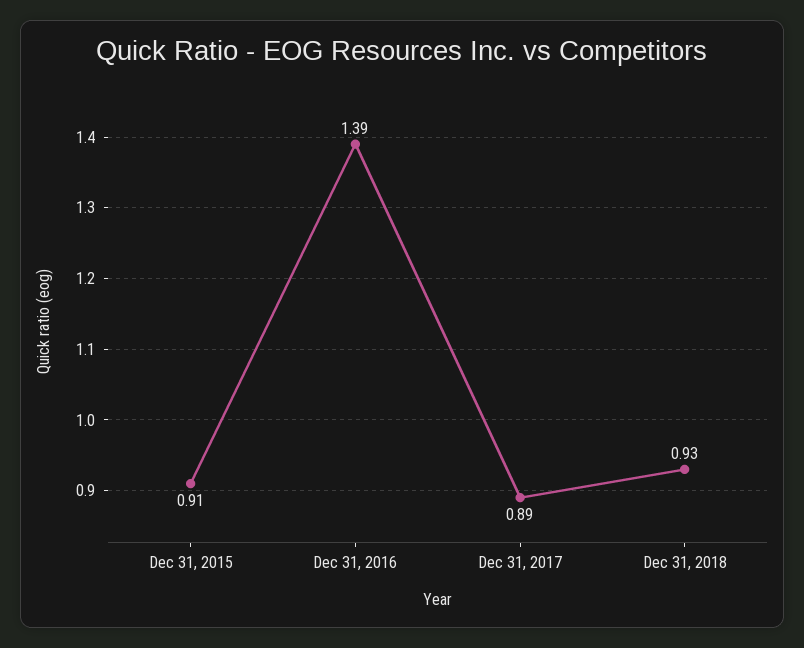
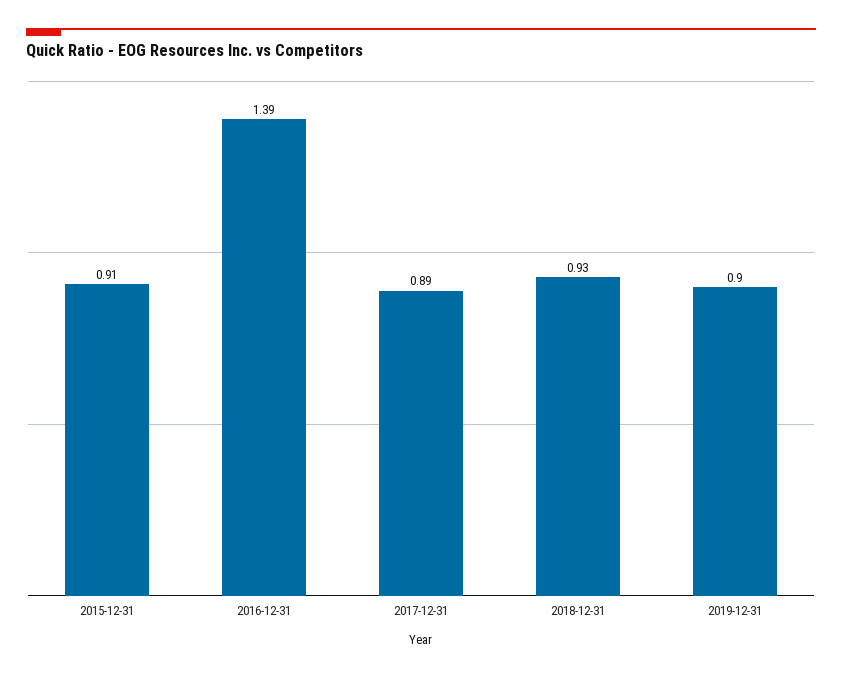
2019-12-31: none -> 0.9

